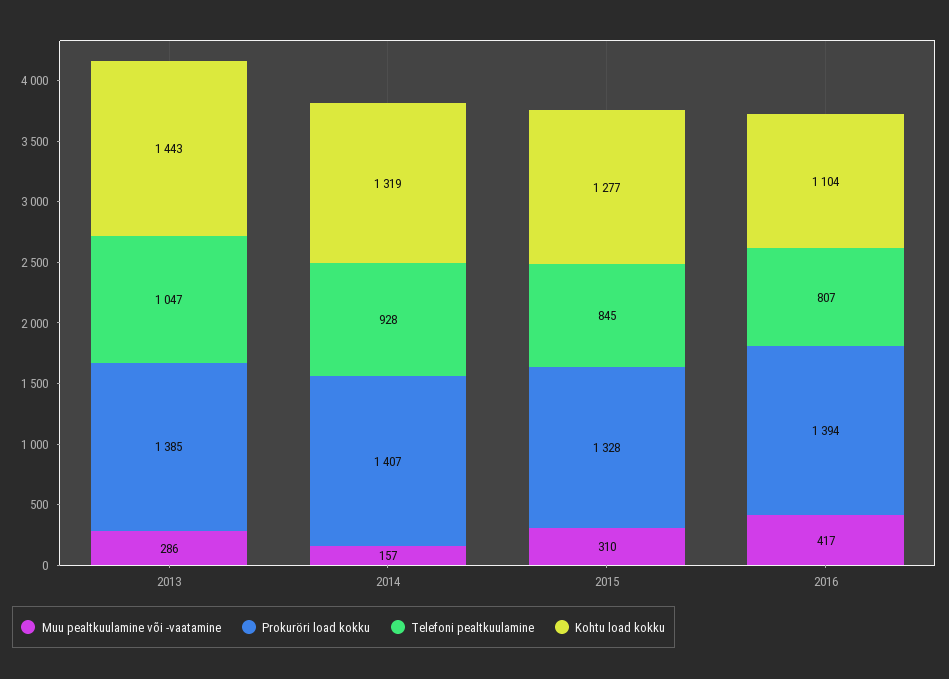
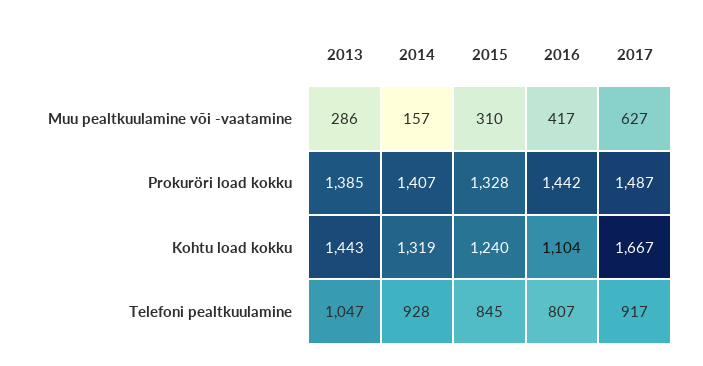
Kohtu load kokku, 2015: 1277 -> 1240
Prokuröri load kokku, 2016: 1394 -> 1442
Muu pealtkuulamine või -vaatamine, 2017: none -> 627
Prokuröri load kokku, 2017: none -> 1487
Kohtu load kokku, 2017: none -> 1667
Telefoni pealtkuulamine, 2017: none -> 917

